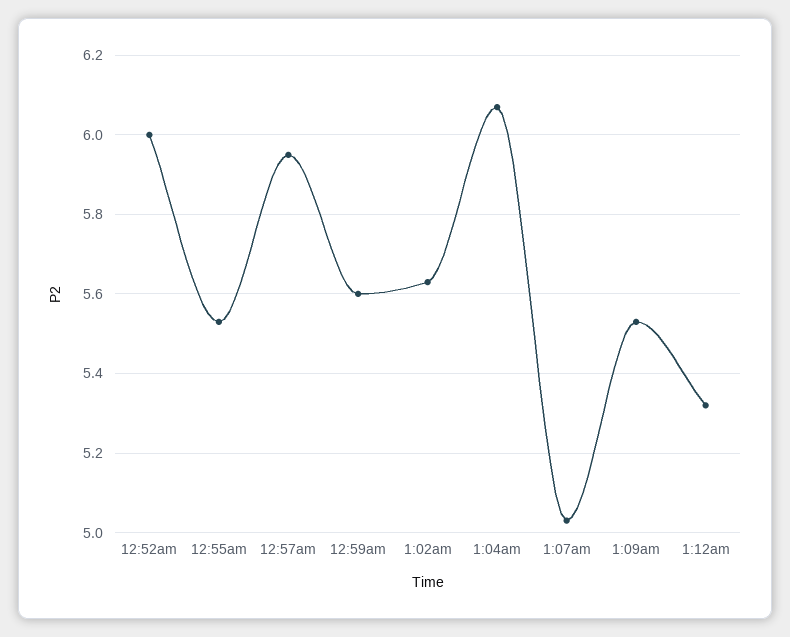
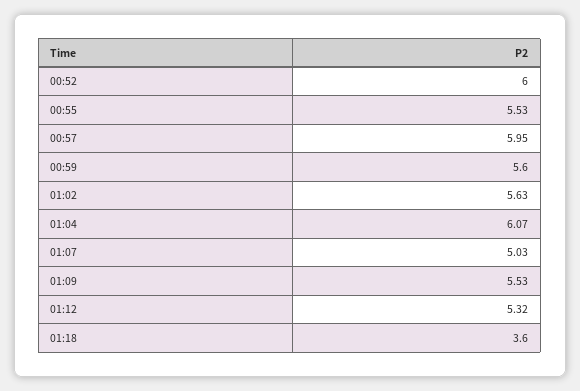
01:18: none -> 3.6

